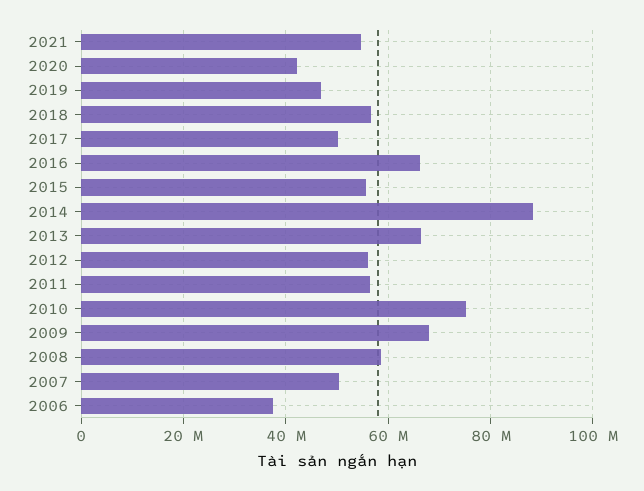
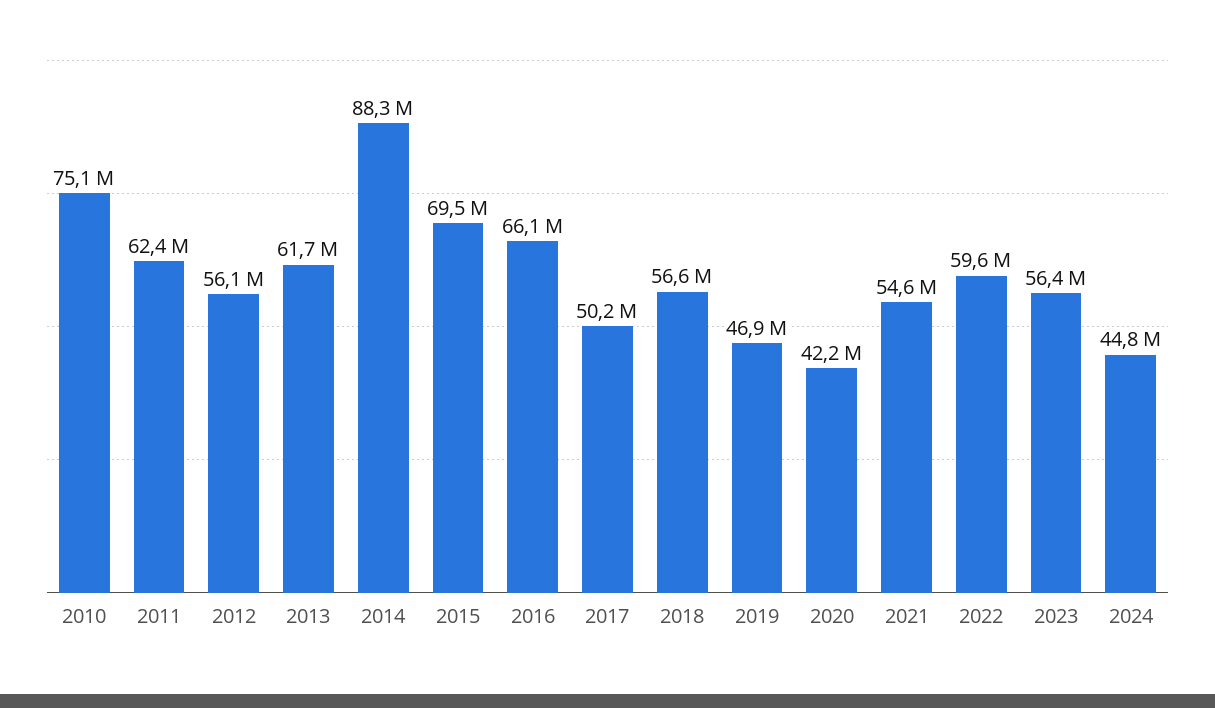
2015: 56000000 -> 69500000
2013: 66000000 -> 61700000
2011: 56000000 -> 62400000
2009: 68000000 -> none
2008: 58000000 -> none
2007: 50000000 -> none
2006: 38000000 -> none
2022: none -> 59600000
2023: none -> 56400000
2024: none -> 44800000

